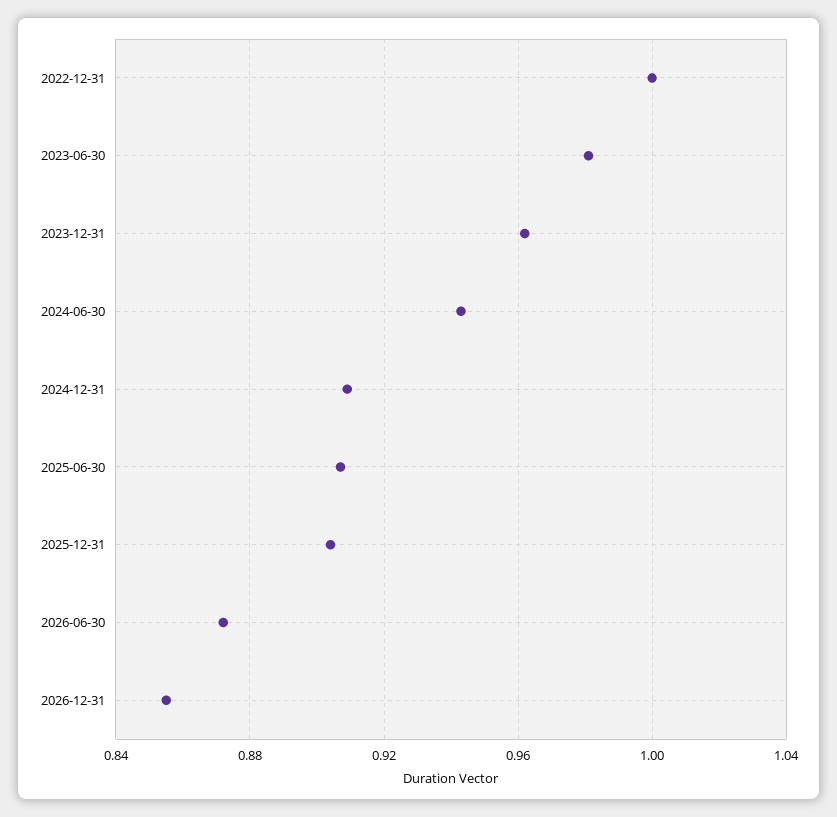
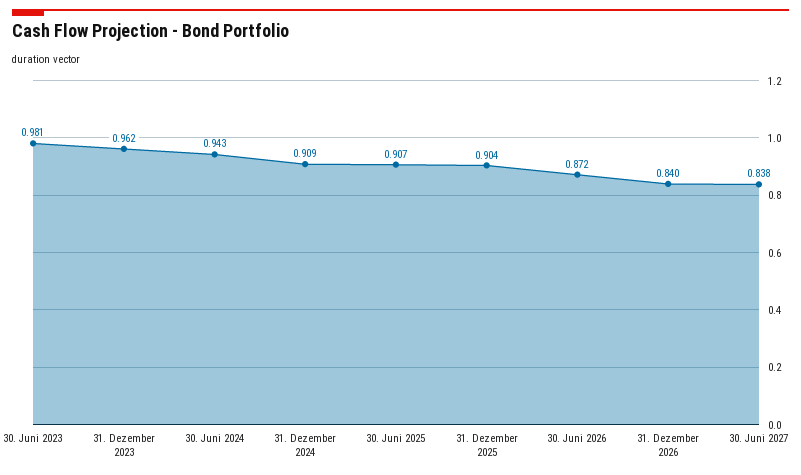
2022-12-31: 1 -> none
2026-12-31: 0.855 -> 0.84
30. Juni 2027: none -> 0.838

